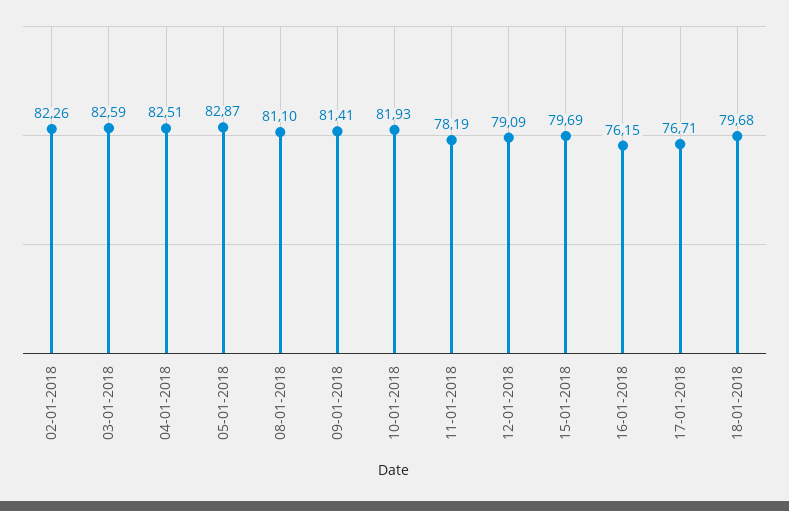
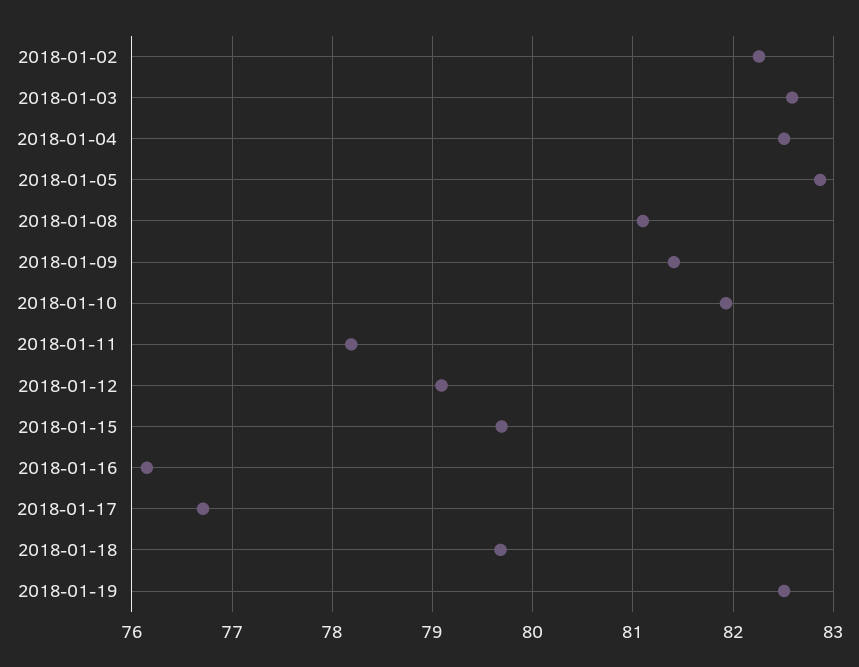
2018-01-19: none -> 82.5

